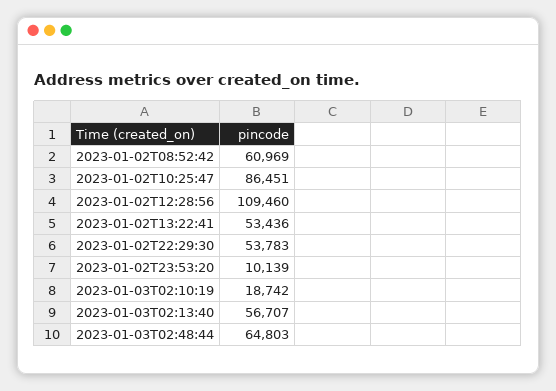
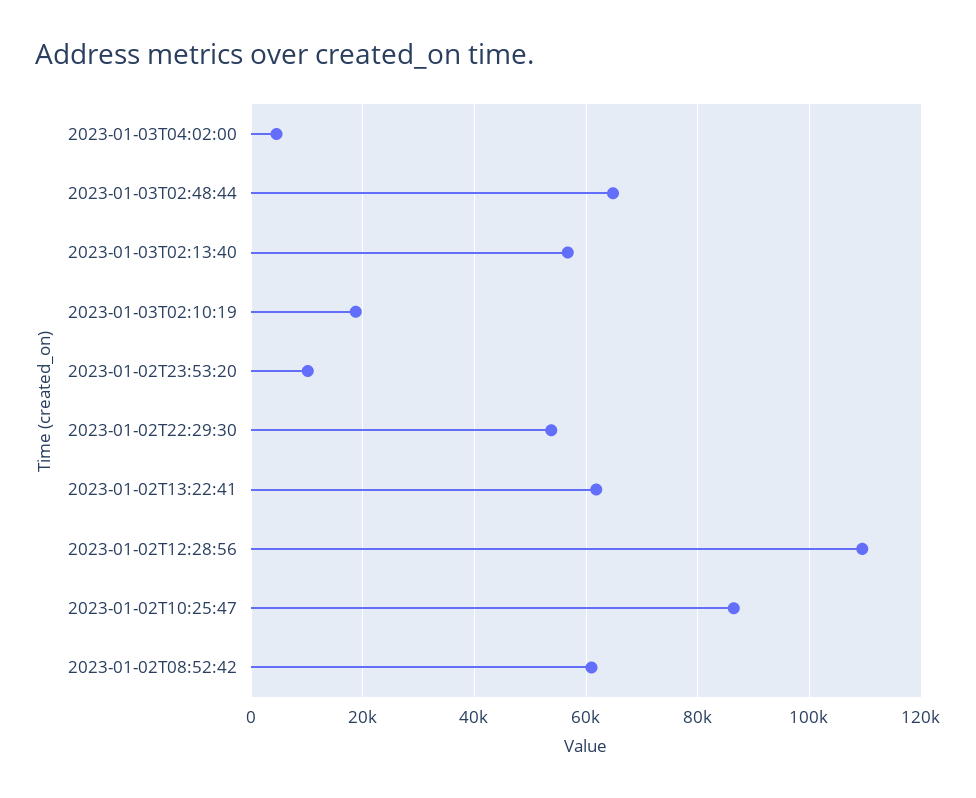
2023-01-02T13:22:41: 53436 -> 62000
2023-01-03T04:02:00: none -> 4000

